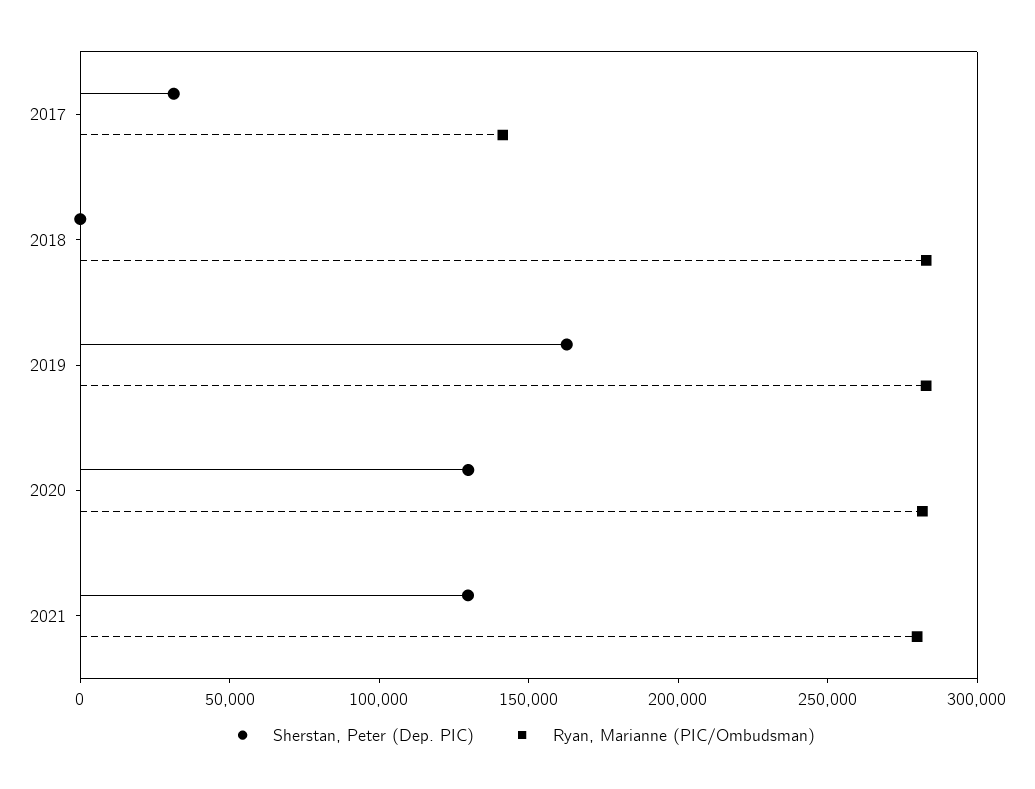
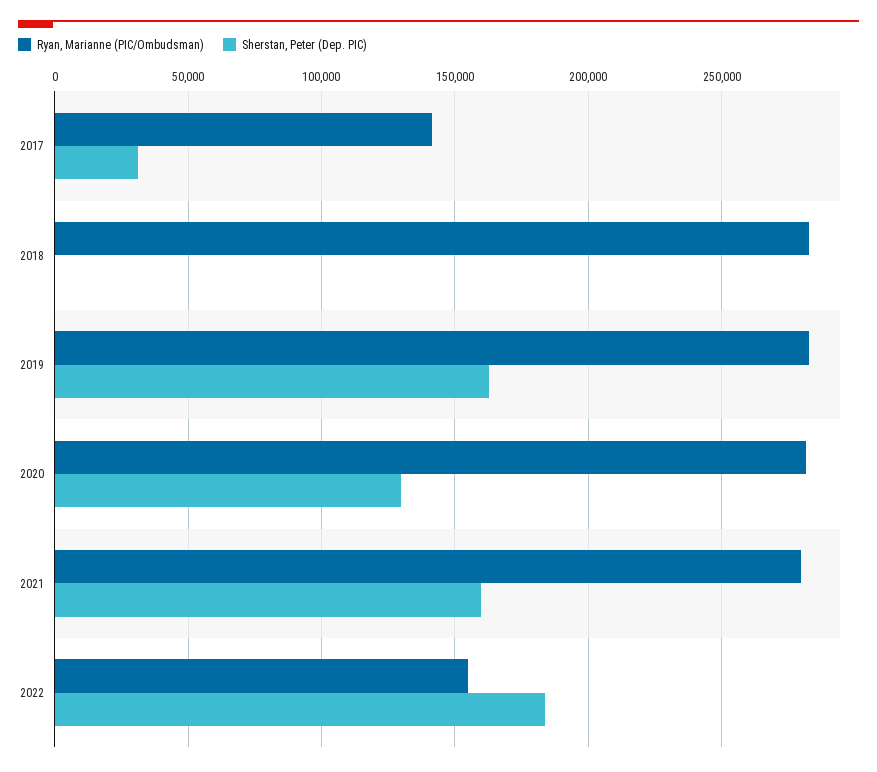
Sherstan, Peter (Dep. PIC), 2021: 130000 -> 160000
Ryan, Marianne (PIC/Ombudsman), 2022: none -> 155000
Sherstan, Peter (Dep. PIC), 2022: none -> 185000

